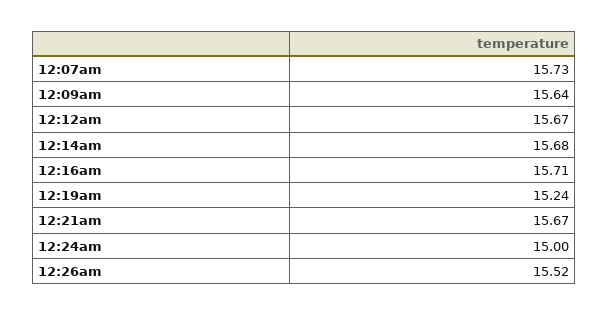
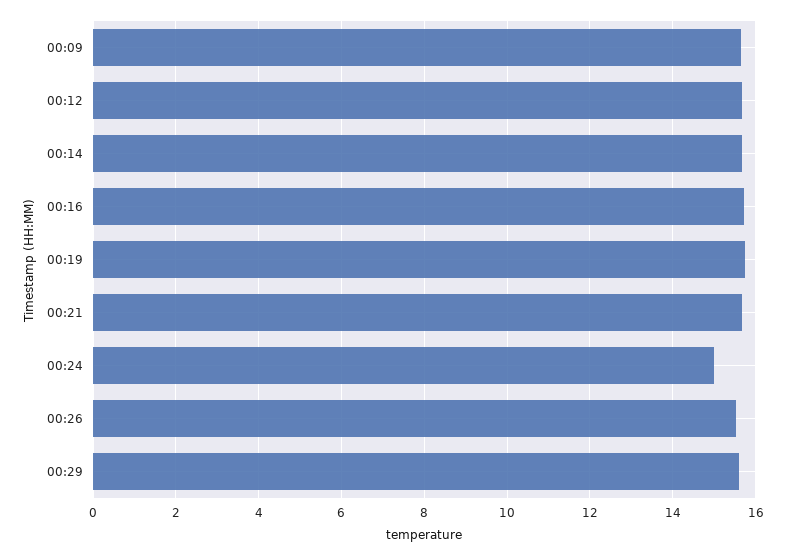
12:07am: 15.73 -> none
12:19am: 15.24 -> 15.8
00:29: none -> 15.6

